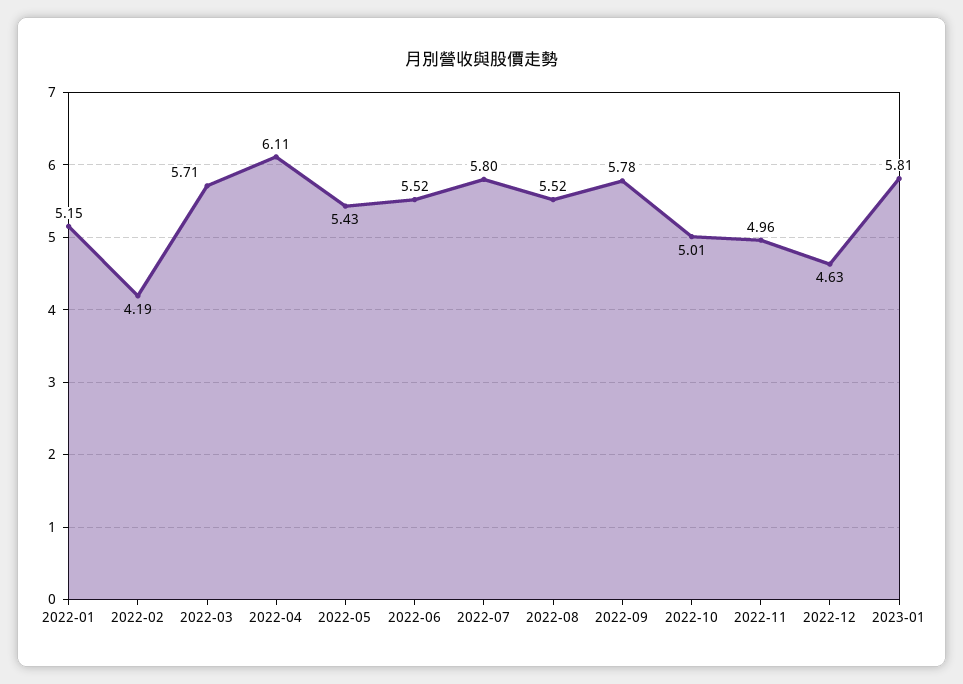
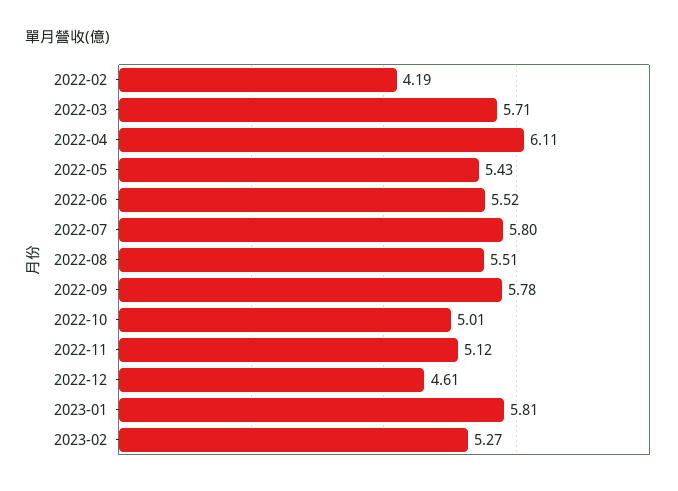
2022-01: 5.15 -> none
2022-08: 5.52 -> 5.51
2022-11: 4.96 -> 5.12
2022-12: 4.63 -> 4.61
2023-02: none -> 5.27

